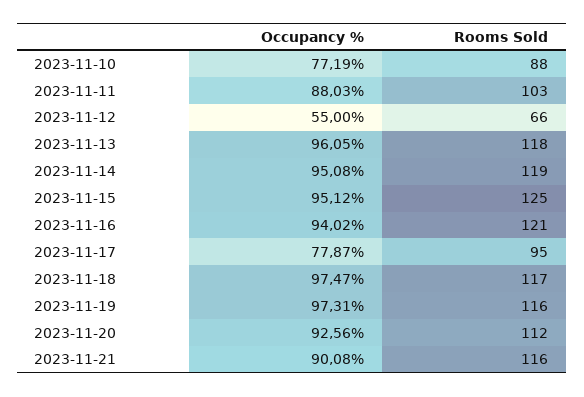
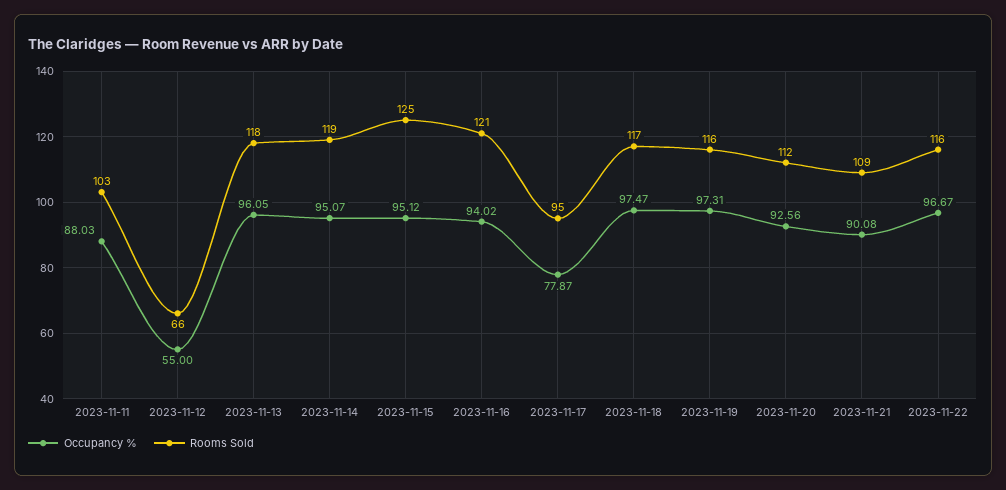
Occupancy %, 2023-11-10: 77.19 -> none
Rooms Sold, 2023-11-10: 88 -> none
Occupancy %, 2023-11-14: 95.08 -> 95.07
Rooms Sold, 2023-11-21: 116 -> 109
Occupancy %, 2023-11-22: none -> 96.67
Rooms Sold, 2023-11-22: none -> 116

